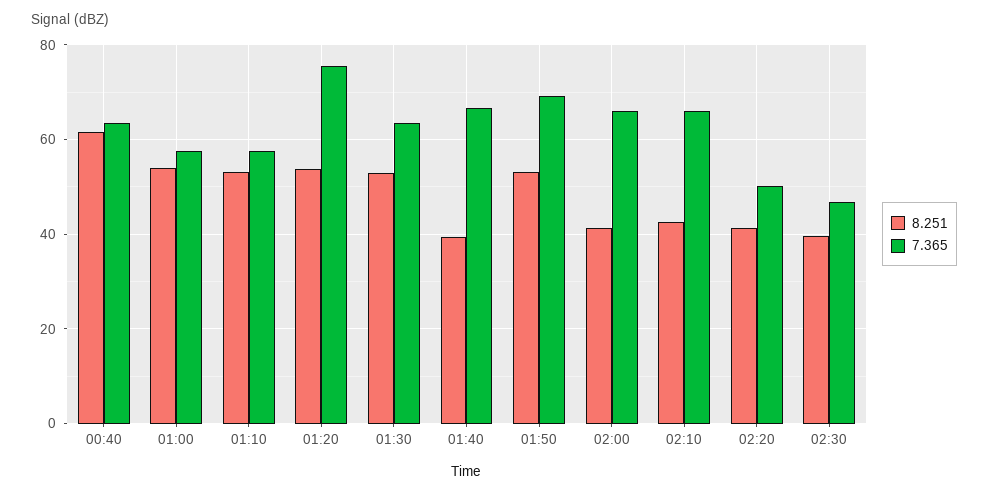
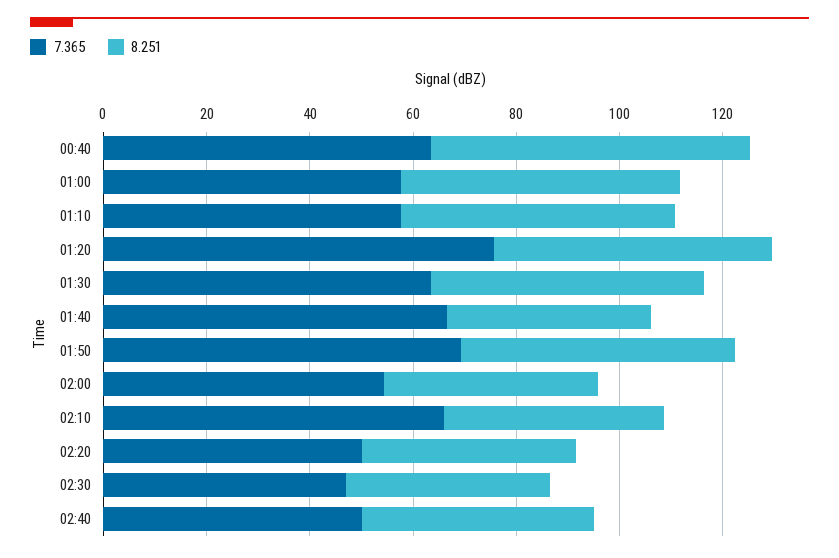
7.365, 02:00: 66 -> 55
7.365, 02:40: none -> 50
8.251, 02:40: none -> 45

